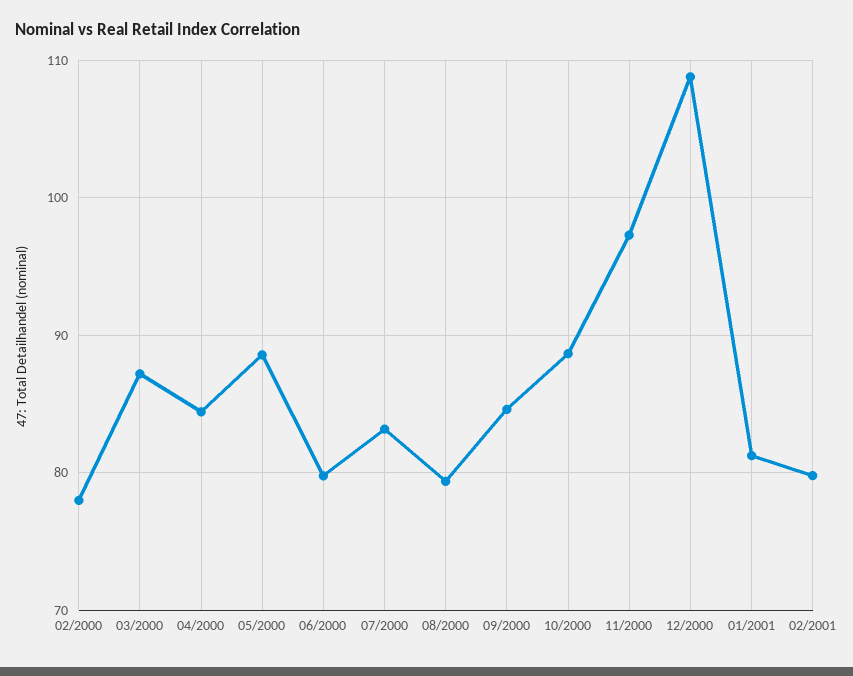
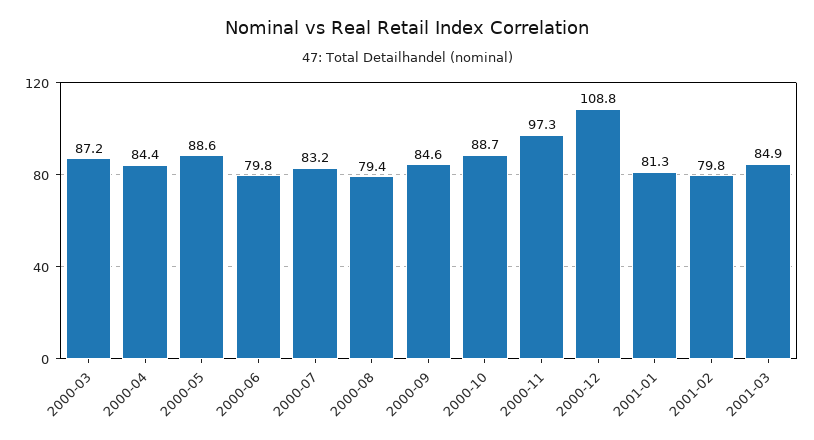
02/2000: 78 -> none
2001-03: none -> 84.9

